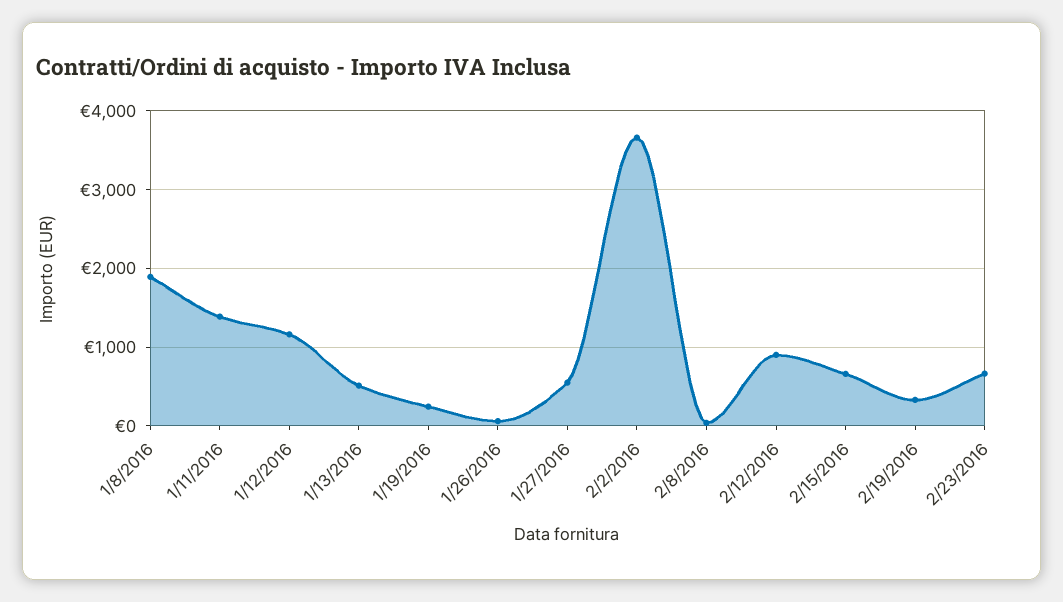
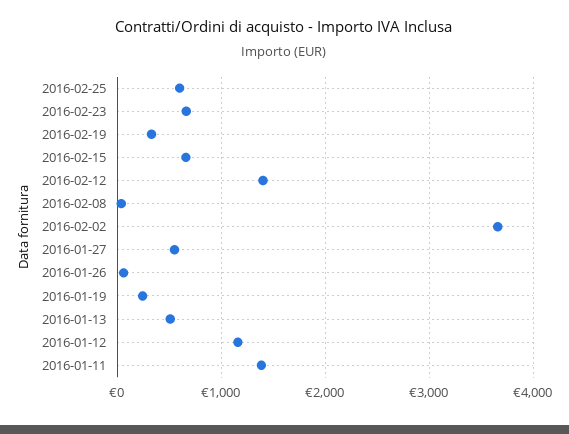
1/8/2016: 1900 -> none
2/12/2016: 900 -> 1400
2016-02-25: none -> 600

